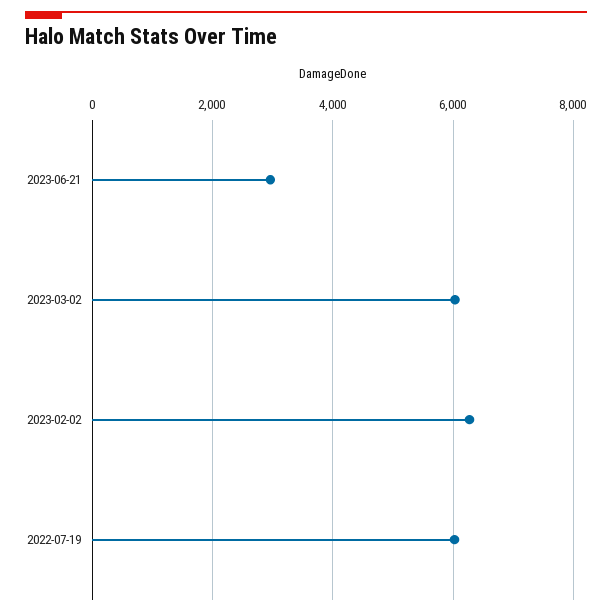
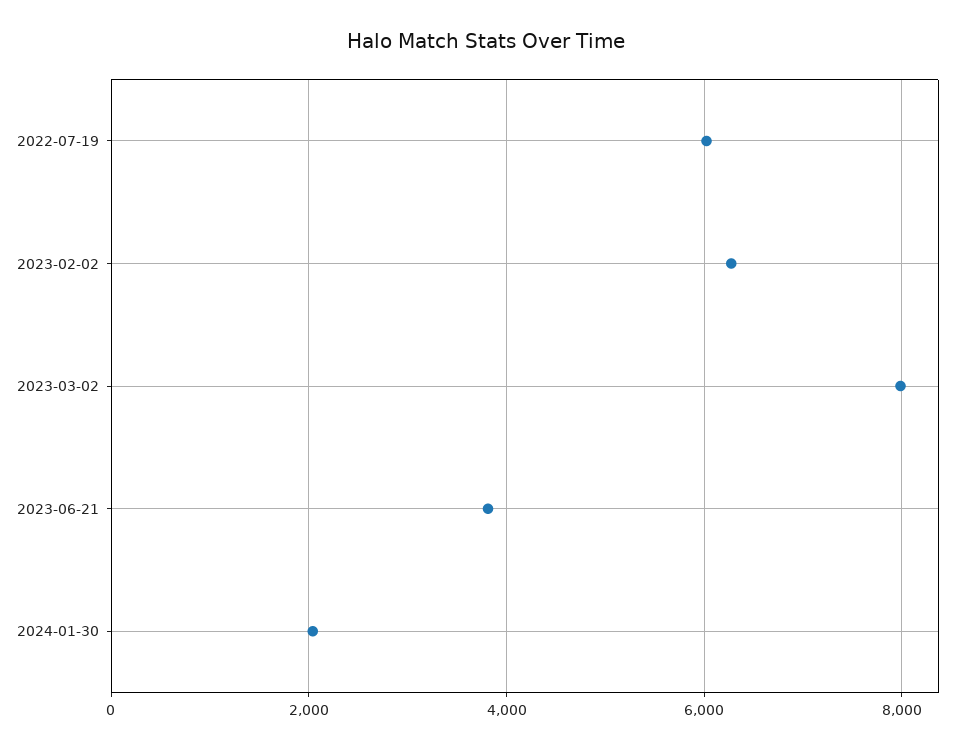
2023-06-21: 3000 -> 3800
2023-03-02: 6000 -> 8000
2024-01-30: none -> 2000

